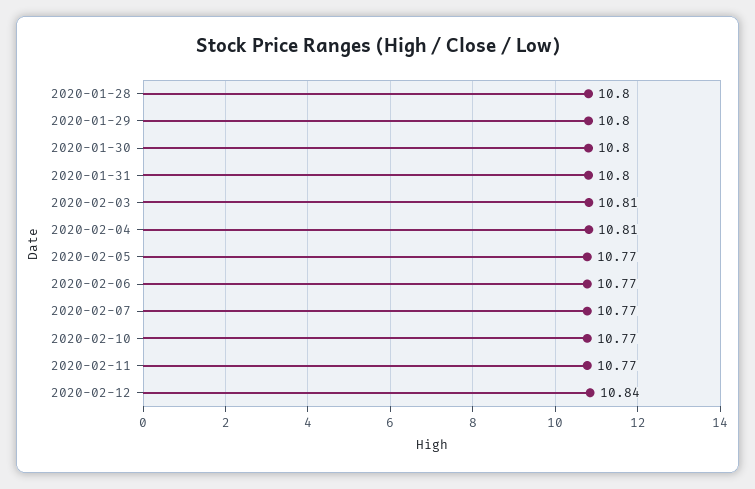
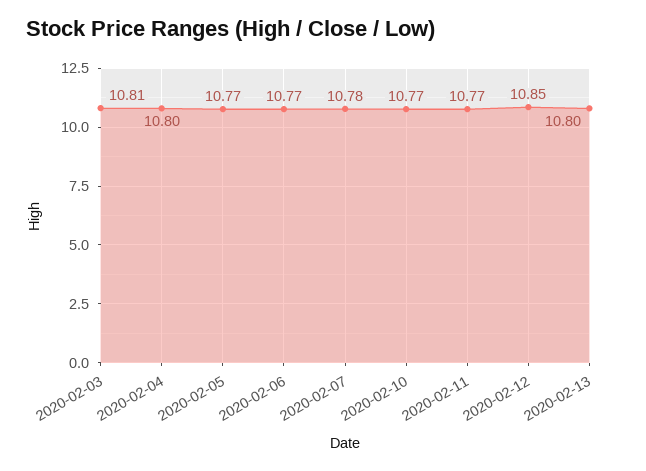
2020-01-28: 10.8 -> none
2020-01-29: 10.8 -> none
2020-01-30: 10.8 -> none
2020-01-31: 10.8 -> none
2020-02-04: 10.81 -> 10.8
2020-02-07: 10.77 -> 10.78
2020-02-12: 10.84 -> 10.85
2020-02-13: none -> 10.8

